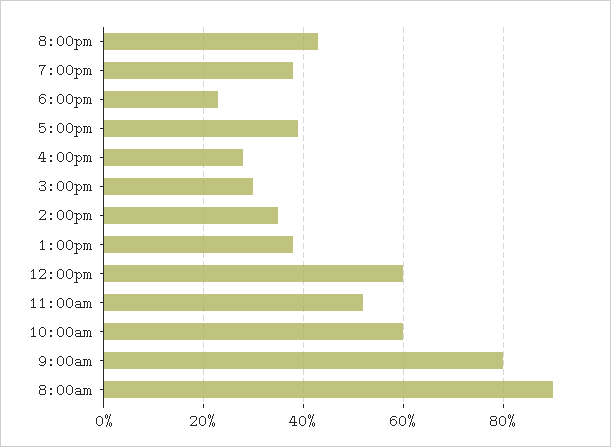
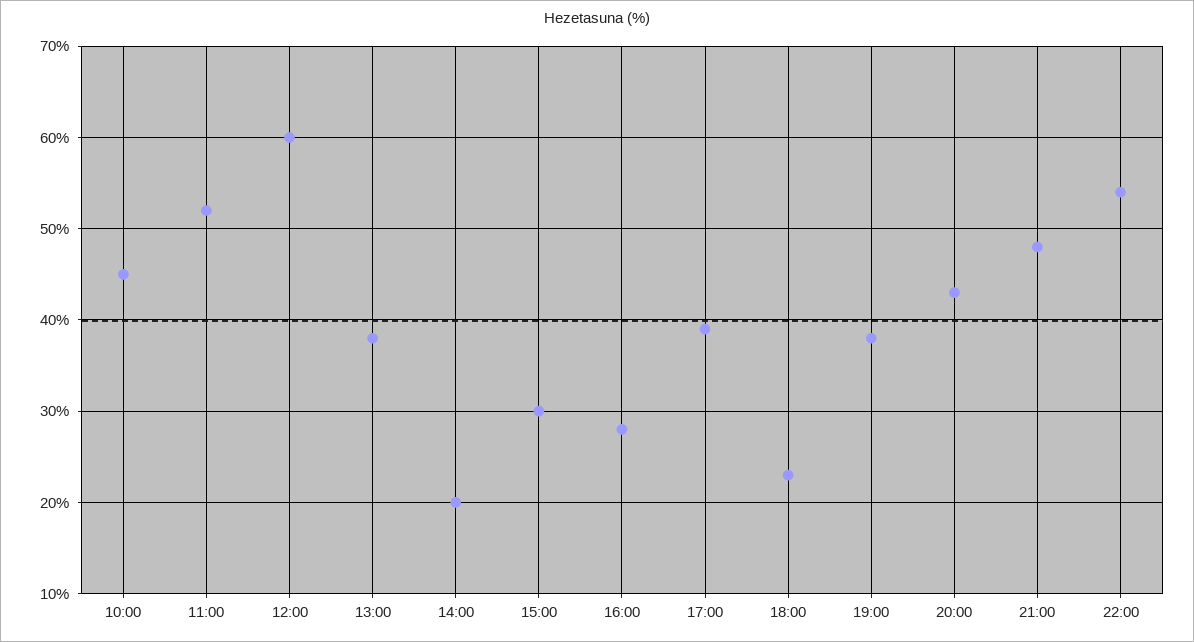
2:00pm: 35 -> 20
10:00am: 60 -> 45
9:00am: 80 -> none
8:00am: 90 -> none
21:00: none -> 48
22:00: none -> 54

